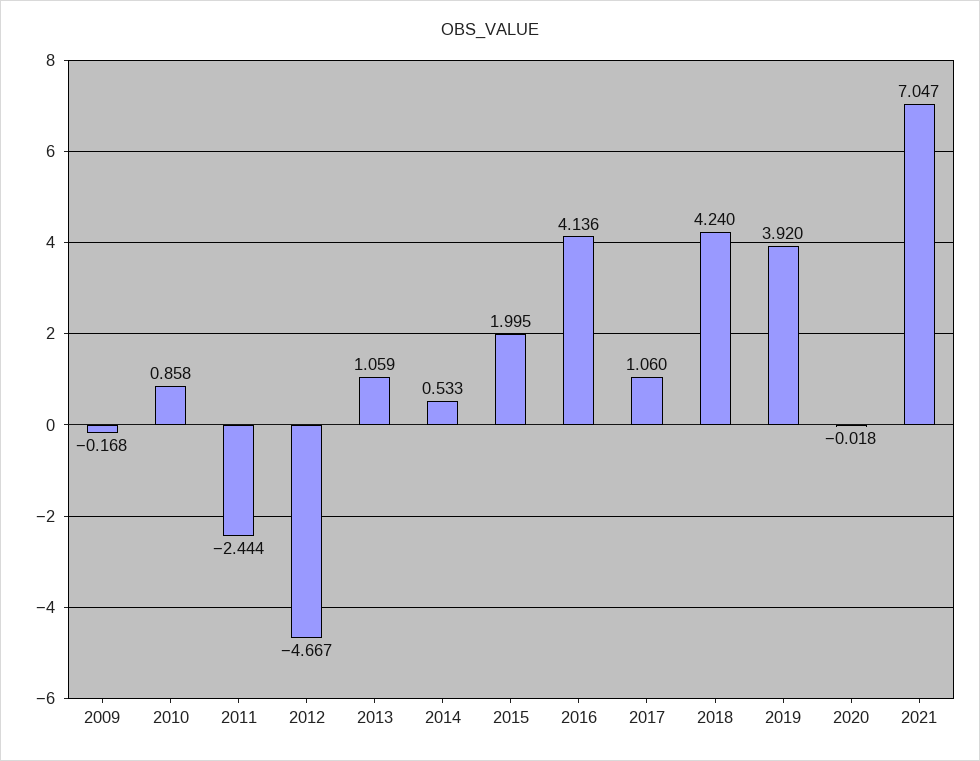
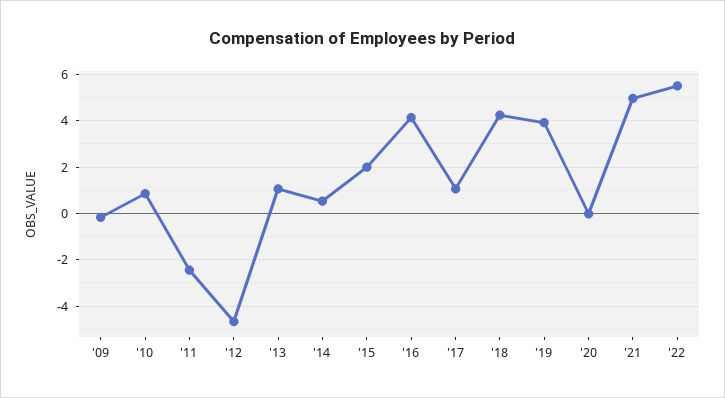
2021: 7.047 -> 5
'22: none -> 5.5

